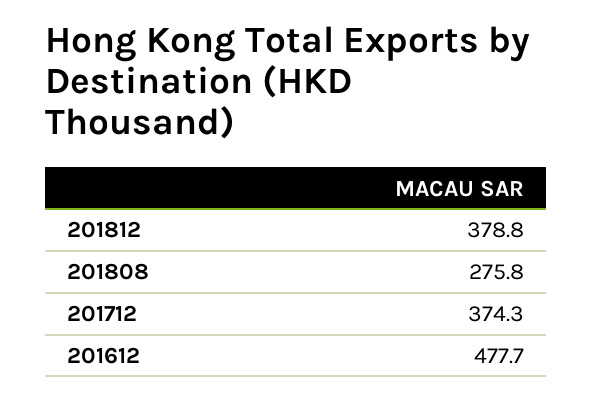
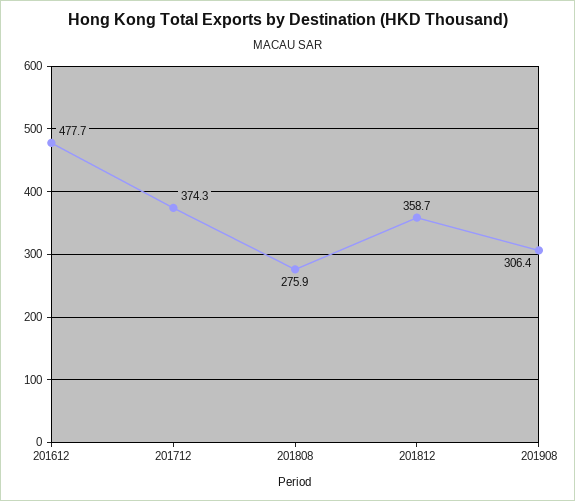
201812: 378.8 -> 358.7
201808: 275.8 -> 275.9
201908: none -> 306.4

